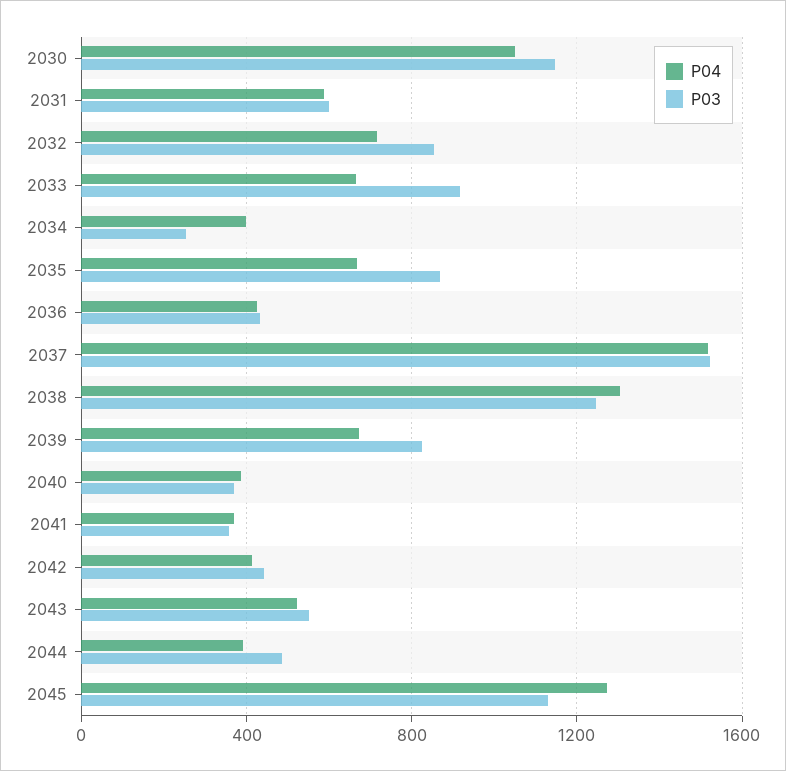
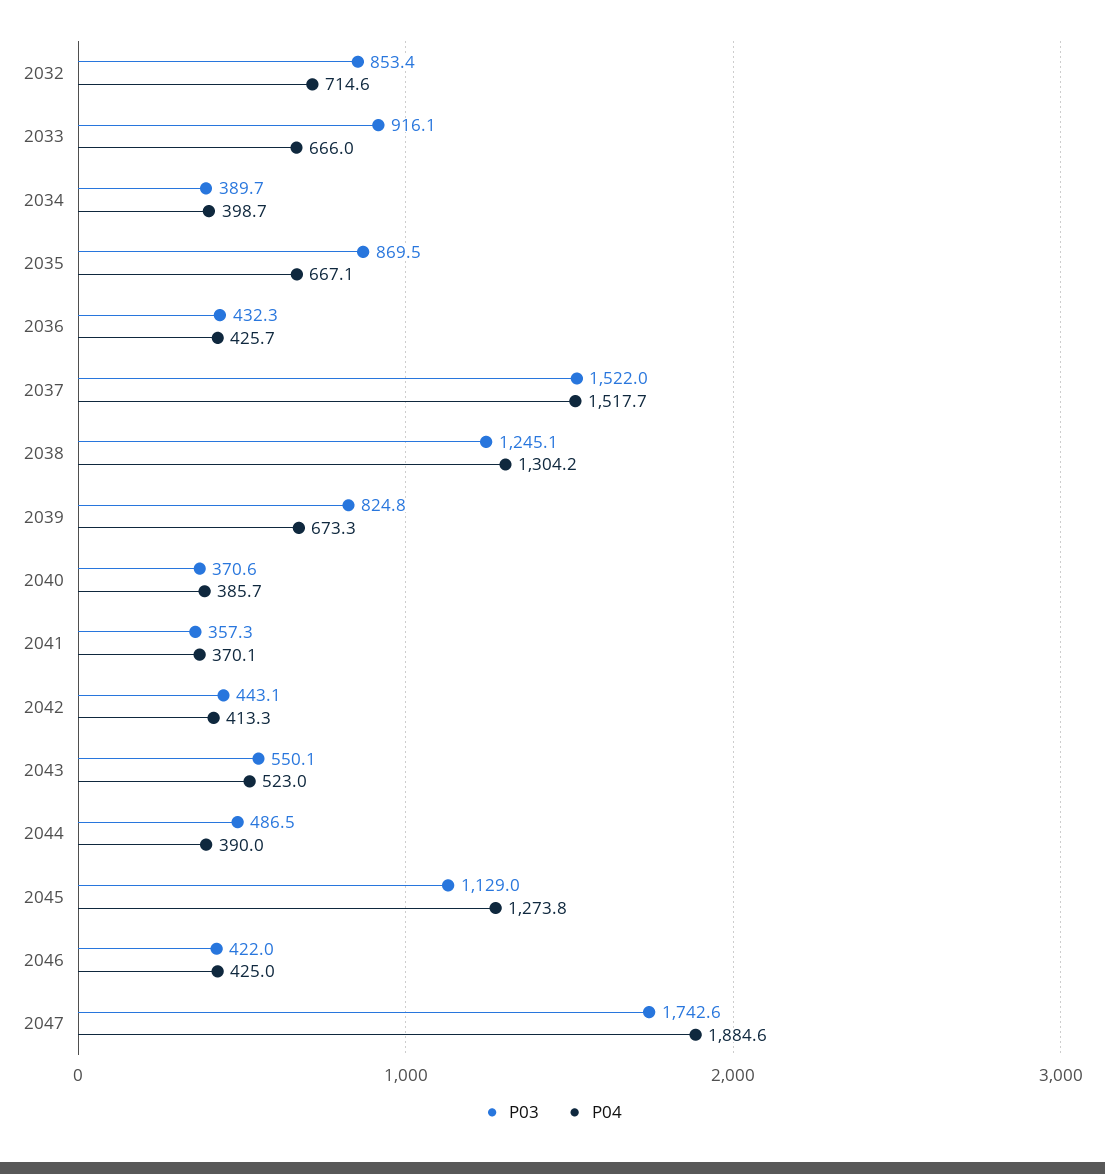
P04, 2030: 1050 -> none
P03, 2030: 1150 -> none
P04, 2031: 600 -> none
P03, 2031: 600 -> none
P03, 2034: 250 -> 389.7
P03, 2046: none -> 422
P04, 2046: none -> 425
P03, 2047: none -> 1742.6
P04, 2047: none -> 1884.6

